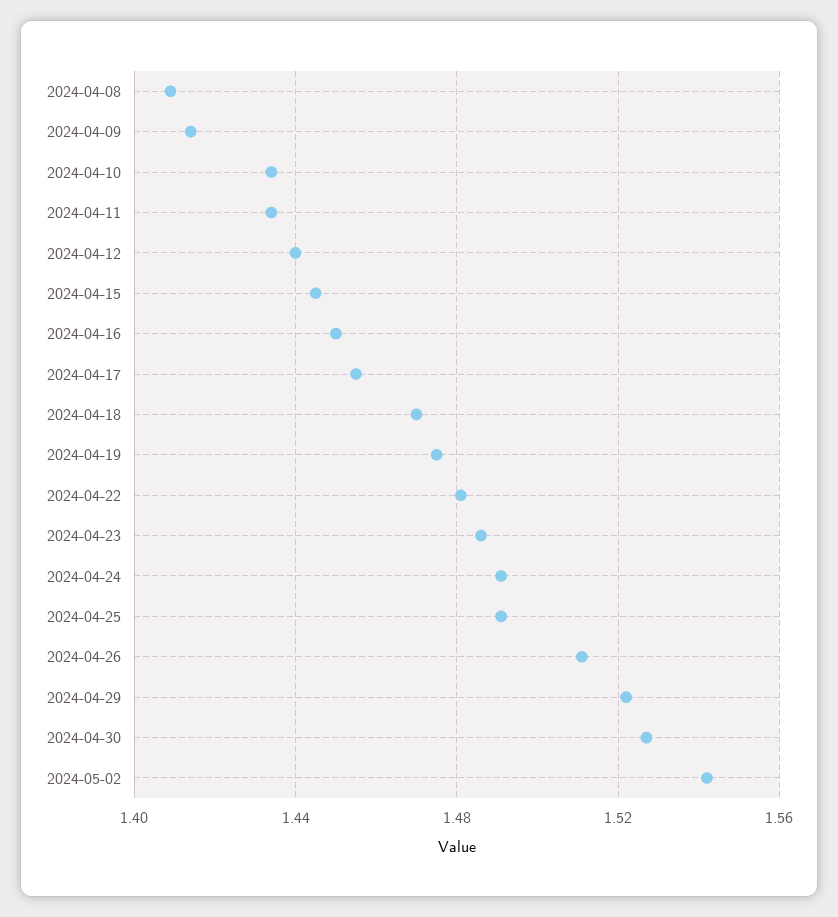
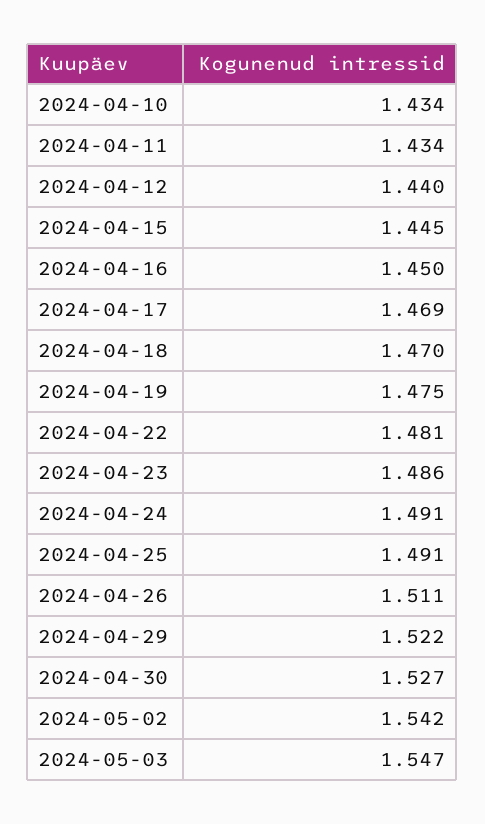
2024-04-08: 1.41 -> none
2024-04-09: 1.415 -> none
2024-04-17: 1.455 -> 1.469
2024-05-03: none -> 1.547

